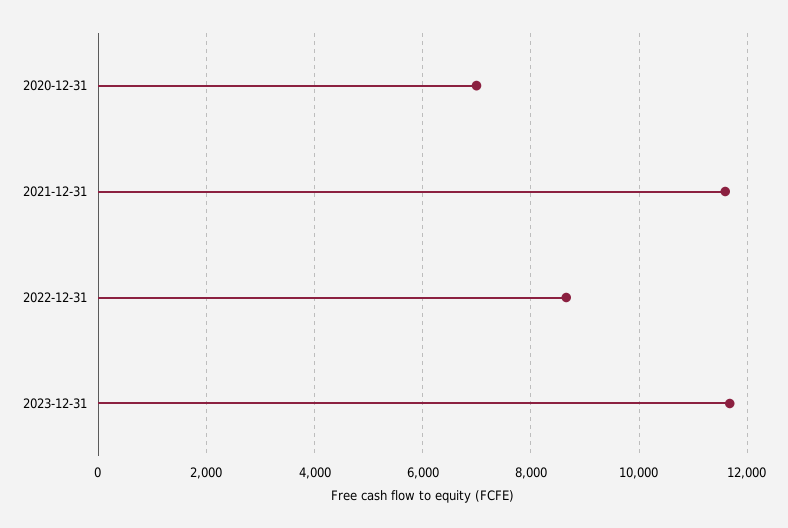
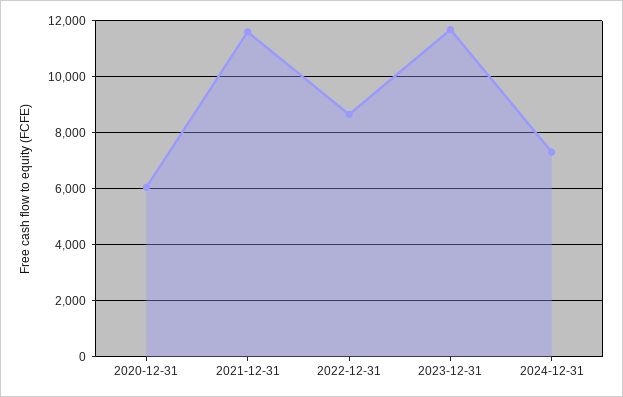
2020-12-31: 7000 -> 6000
2024-12-31: none -> 7250

